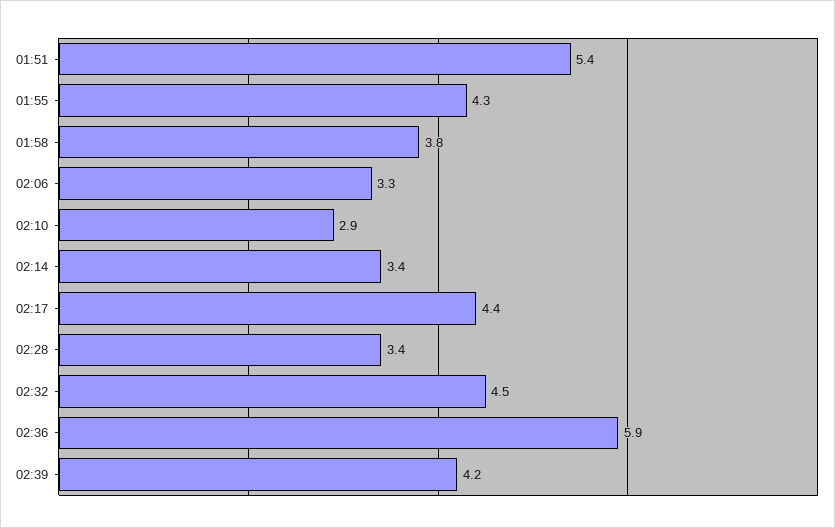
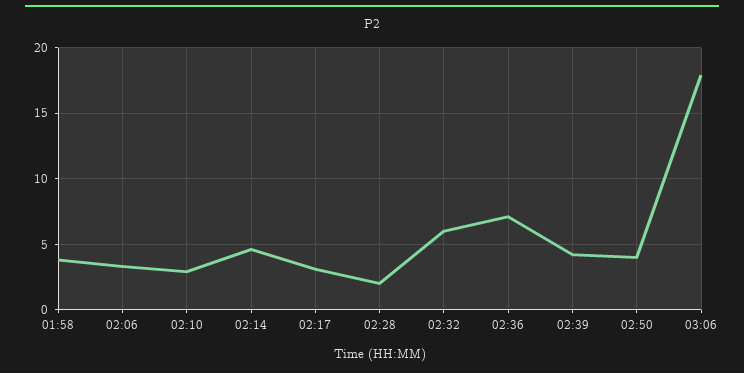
01:51: 5.4 -> none
01:55: 4.3 -> none
02:14: 3.4 -> 4.5
02:17: 4.4 -> 3
02:28: 3.4 -> 2
02:32: 4.5 -> 6
02:36: 5.9 -> 7
02:50: none -> 4
03:06: none -> 18

